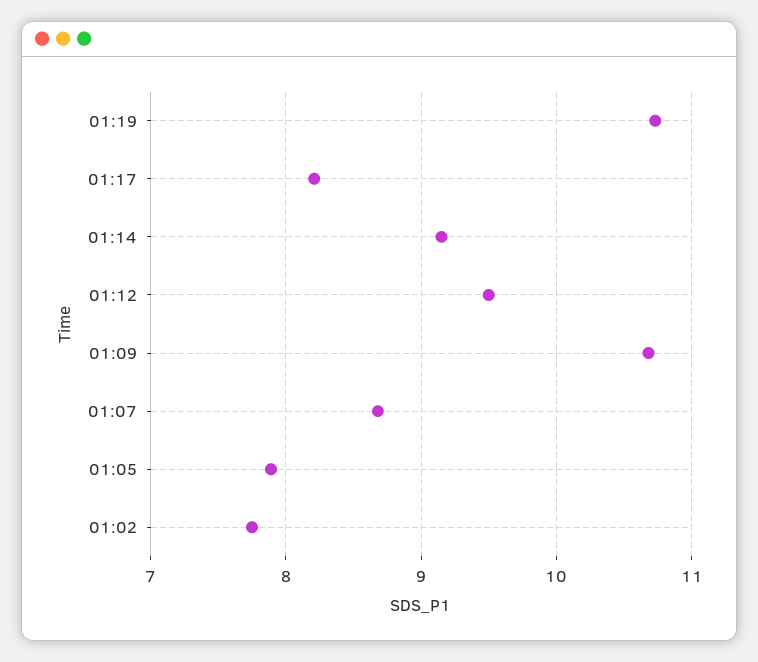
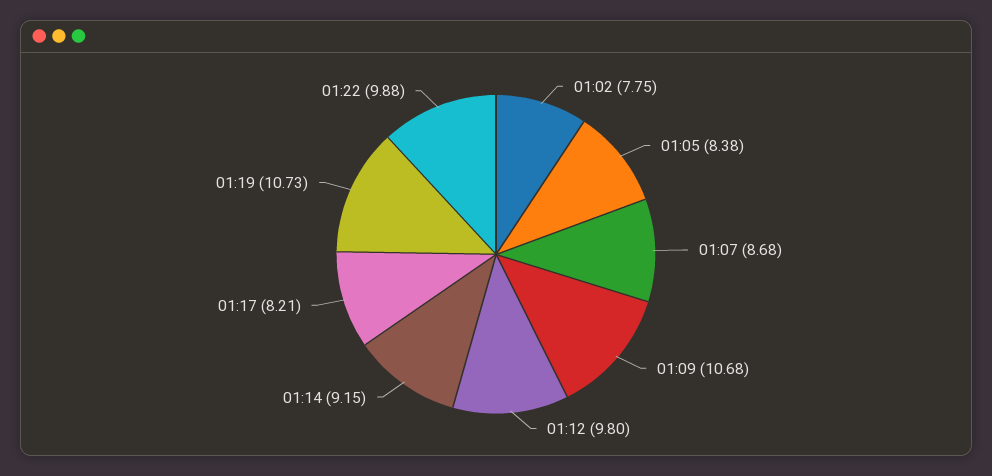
01:12: 9.5 -> 9.8
01:05: 7.9 -> 8.38
01:22: none -> 9.88

